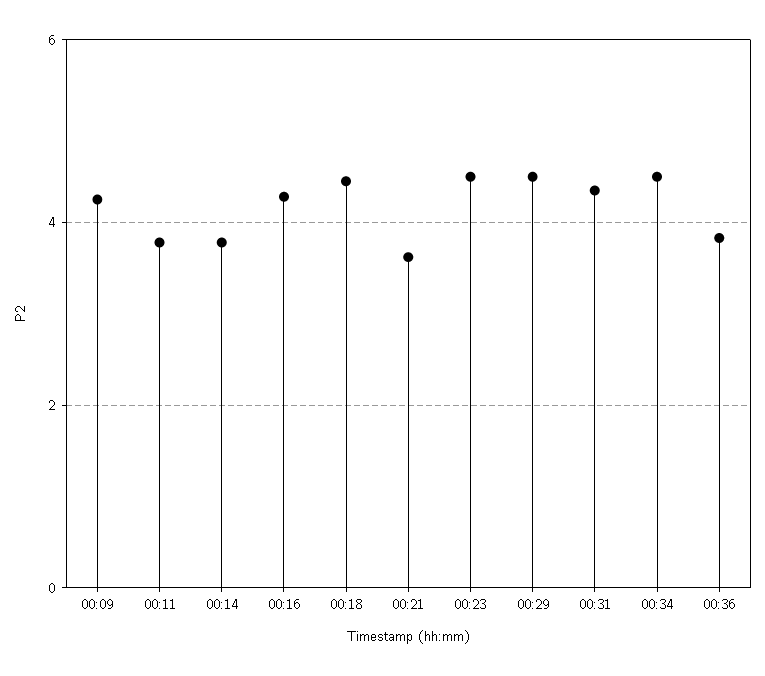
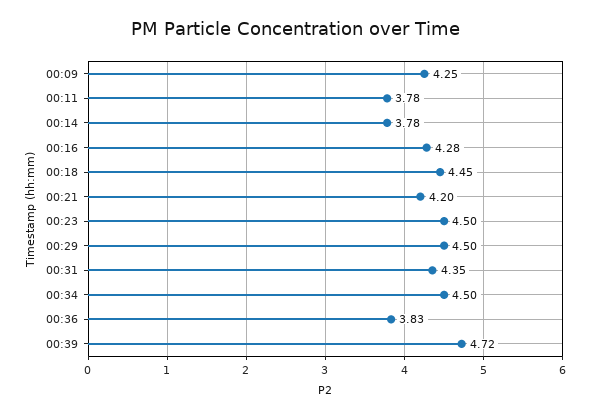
00:21: 3.6 -> 4.2
00:39: none -> 4.72

